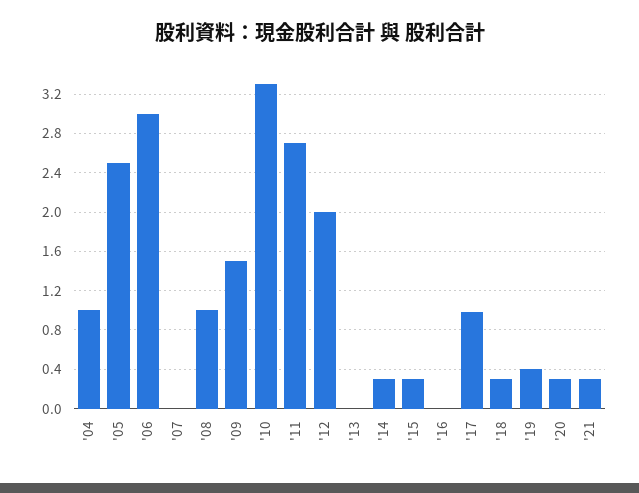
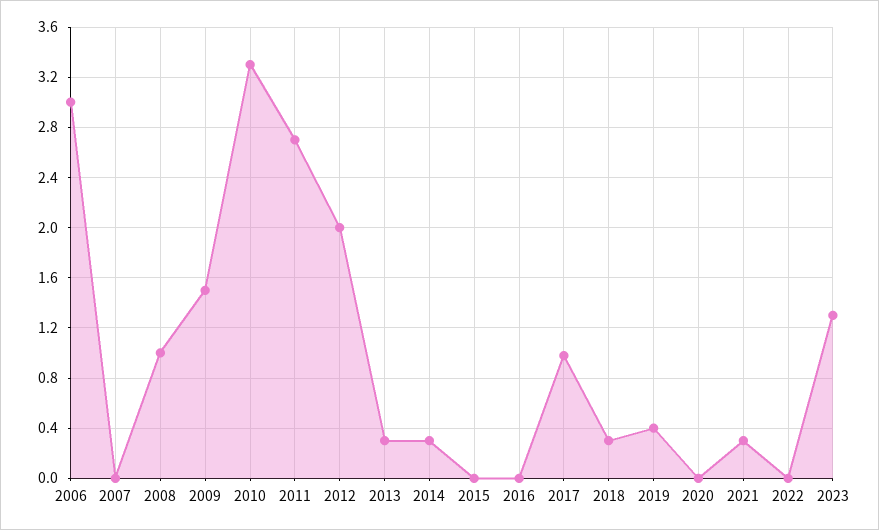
'04: 1 -> none
'05: 2.5 -> none
'13: 0 -> 0.3
'15: 0.3 -> 0
'20: 0.3 -> 0
2022: none -> 0
2023: none -> 1.3

